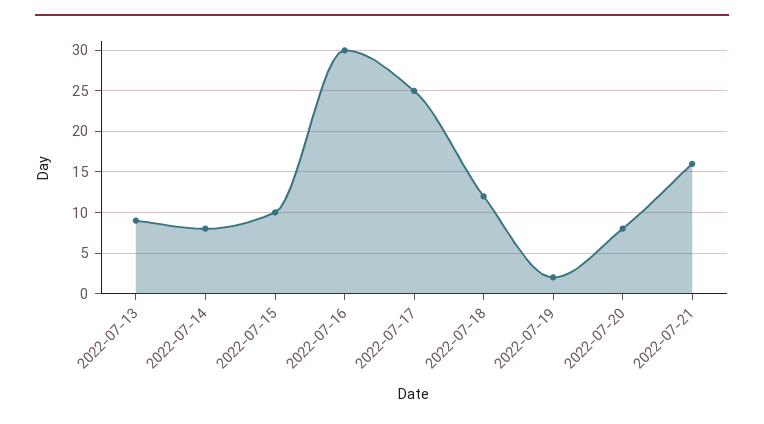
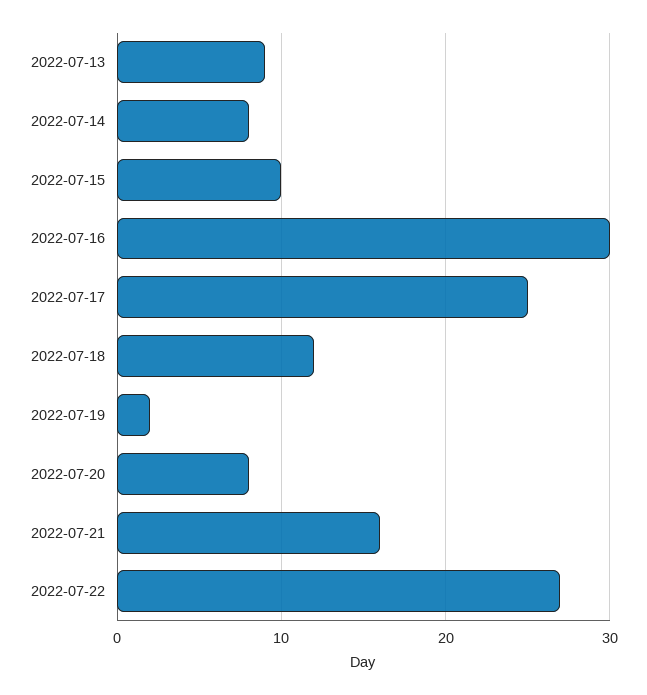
2022-07-22: none -> 27

